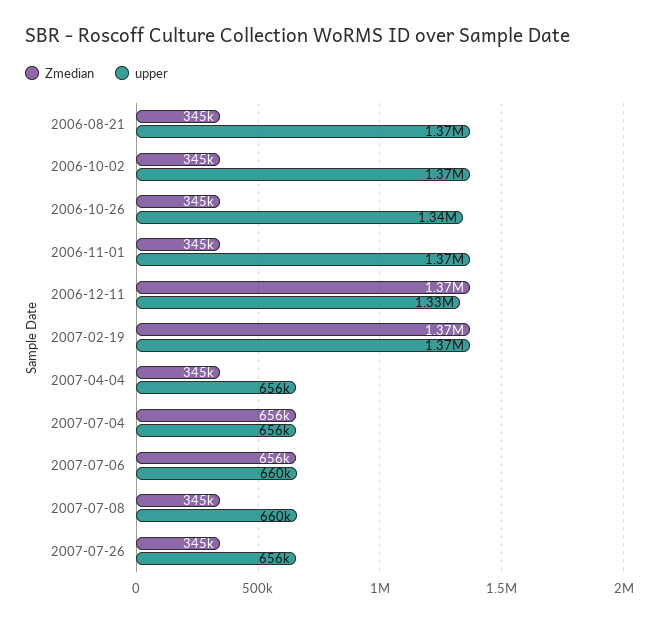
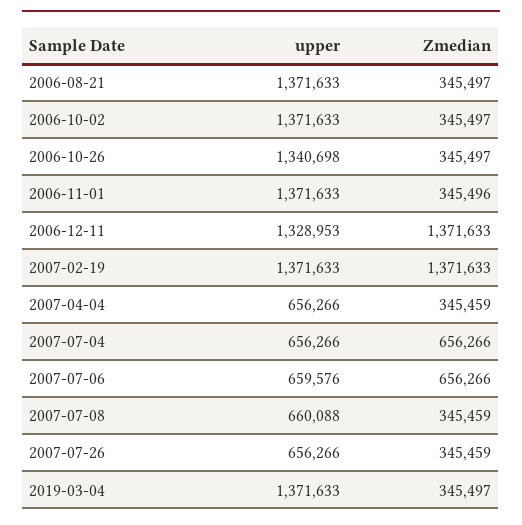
upper, 2019-03-04: none -> 1371633
Zmedian, 2019-03-04: none -> 345497

